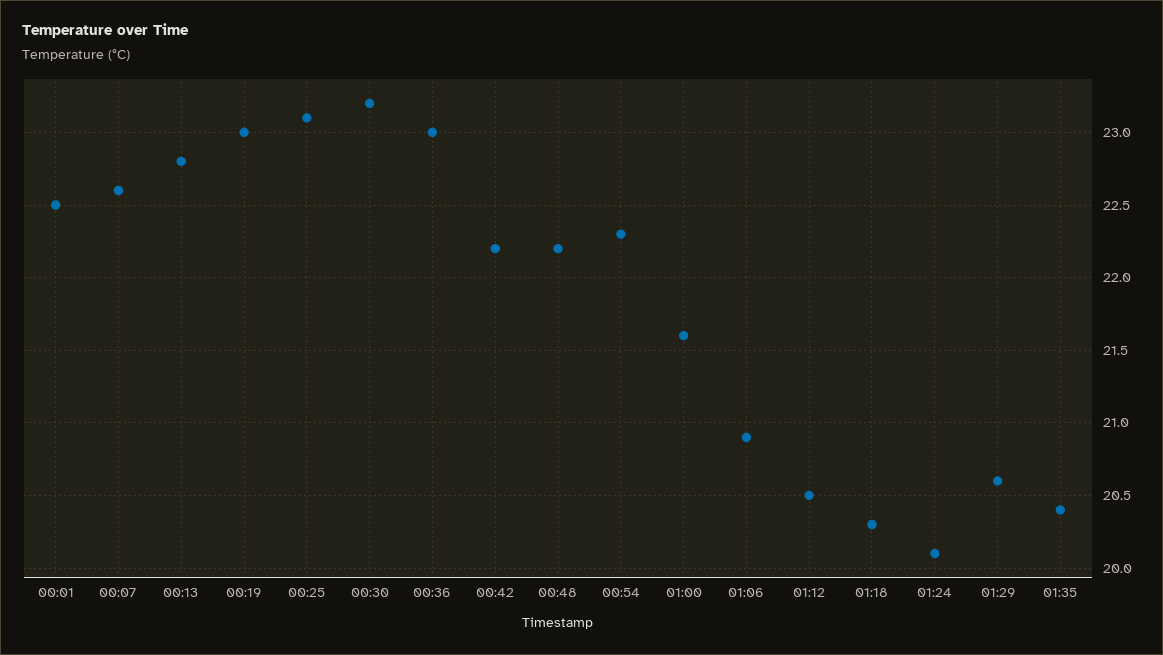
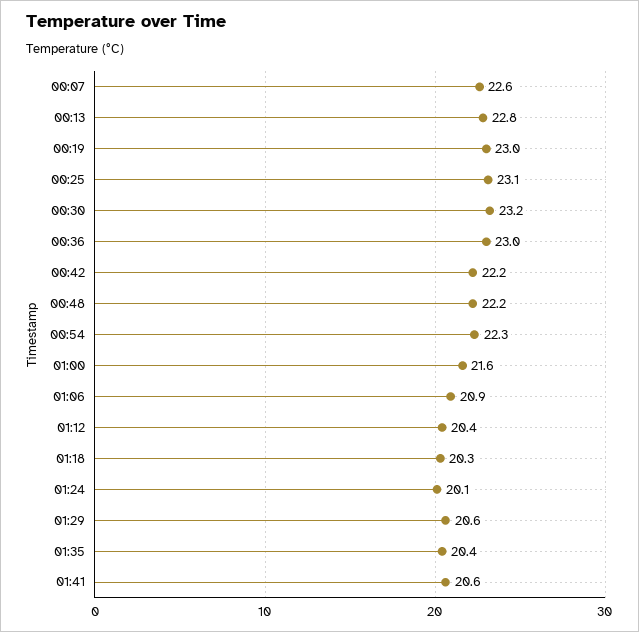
00:01: 22.5 -> none
01:12: 20.5 -> 20.4
01:41: none -> 20.6

